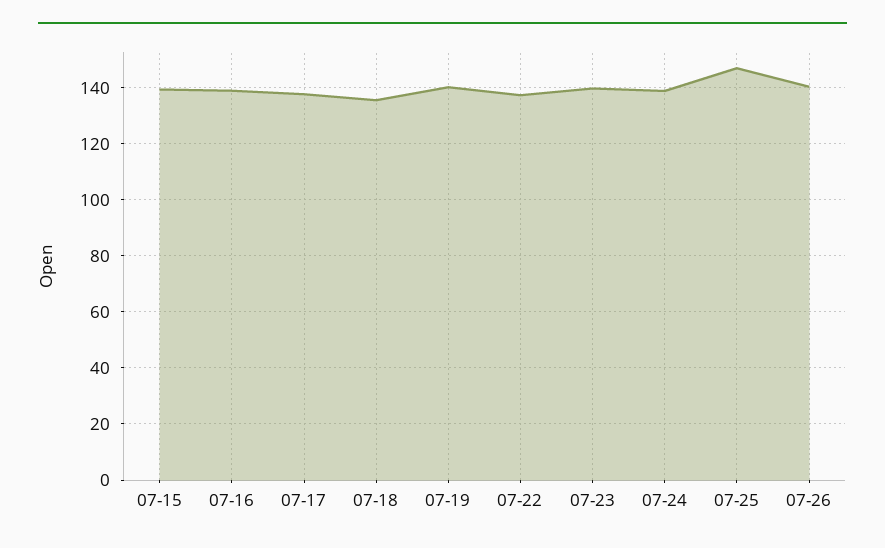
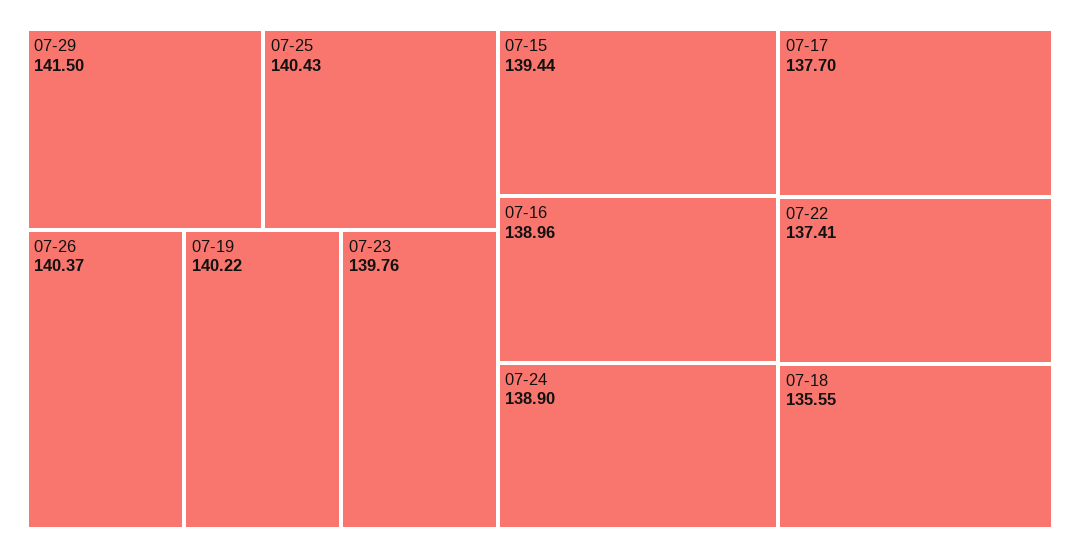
07-25: 147.5 -> 140.43
07-29: none -> 141.5

